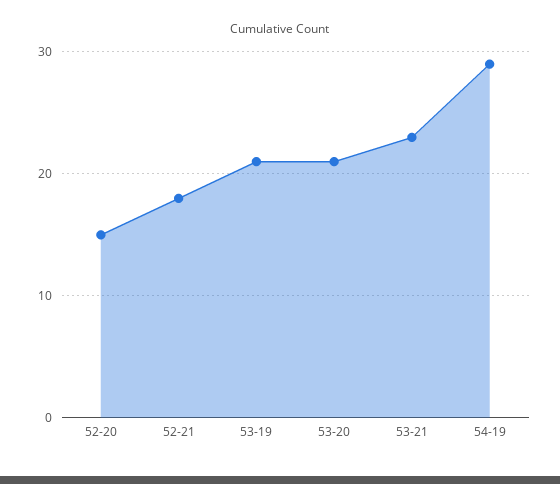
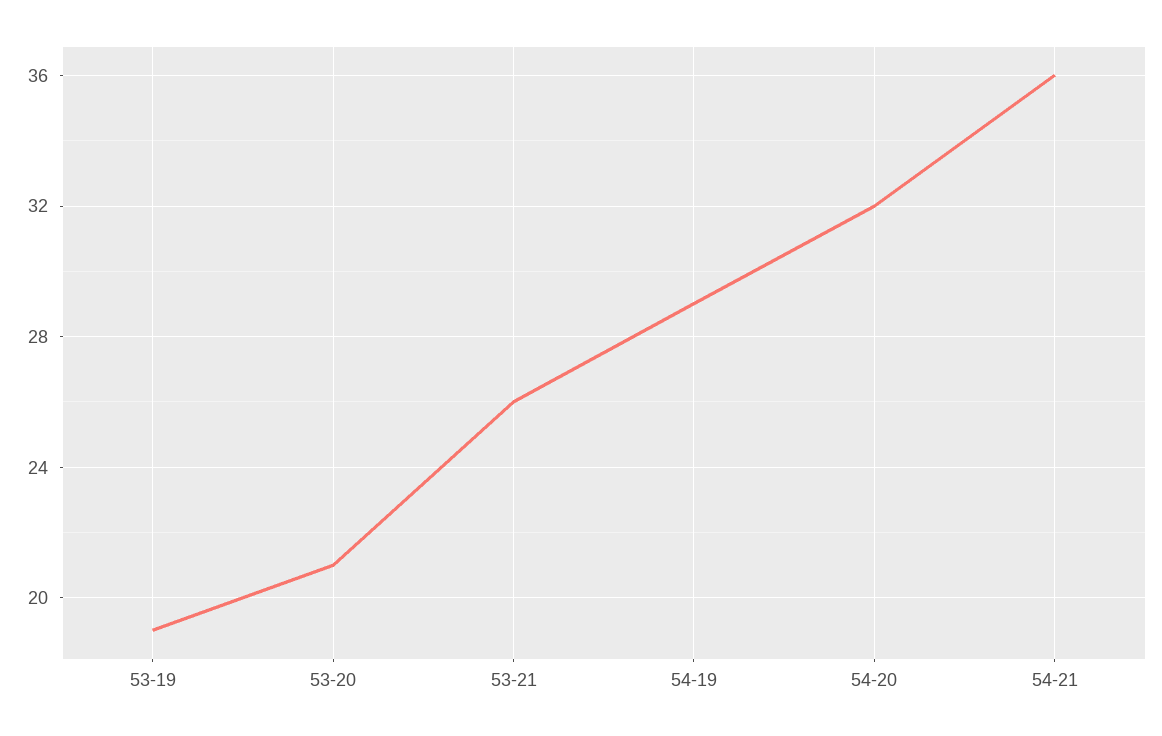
52-20: 15 -> none
52-21: 18 -> none
53-19: 21 -> 19
53-21: 23 -> 26
54-20: none -> 32
54-21: none -> 36

